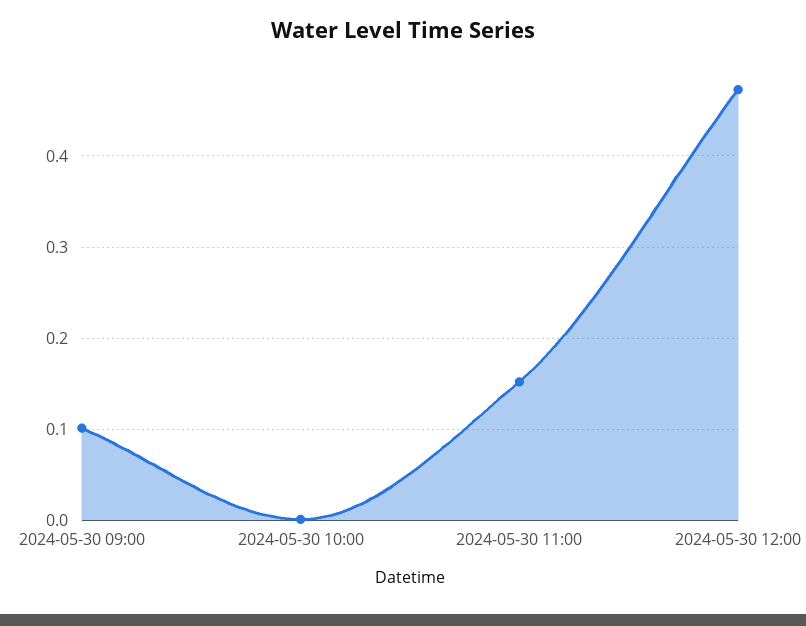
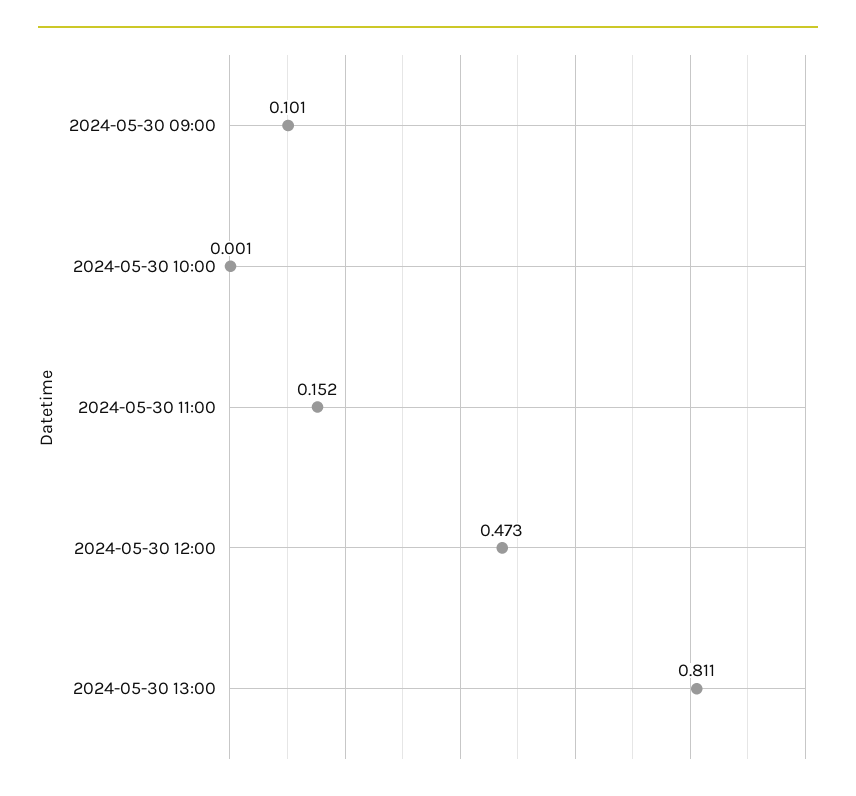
2024-05-30 13:00: none -> 0.811

